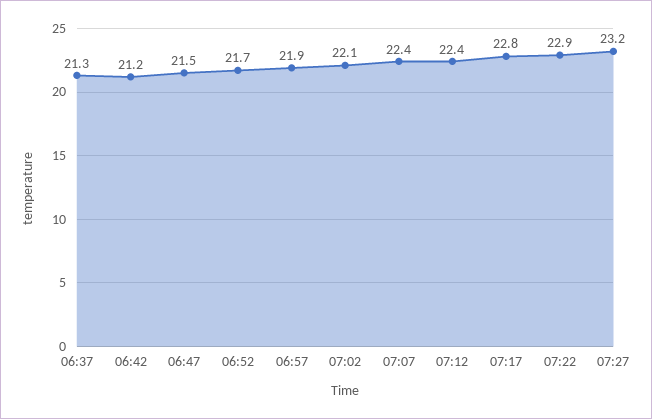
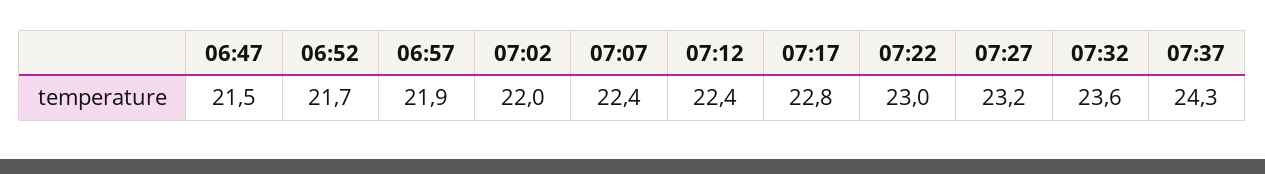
06:37: 21.3 -> none
06:42: 21.2 -> none
07:02: 22.1 -> 22
07:22: 22.9 -> 23
07:32: none -> 23.6
07:37: none -> 24.3

